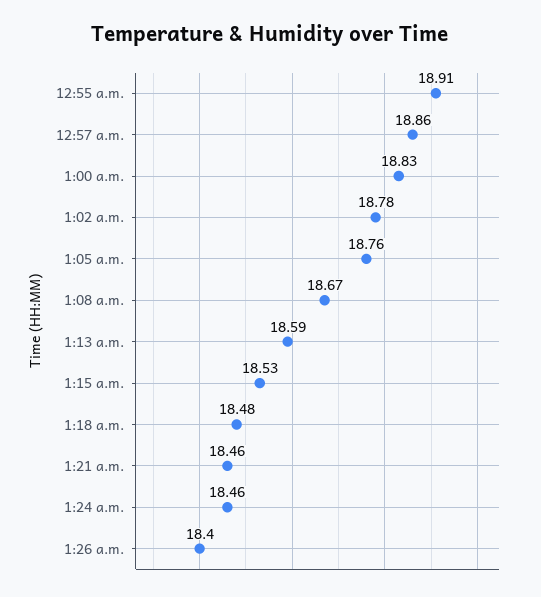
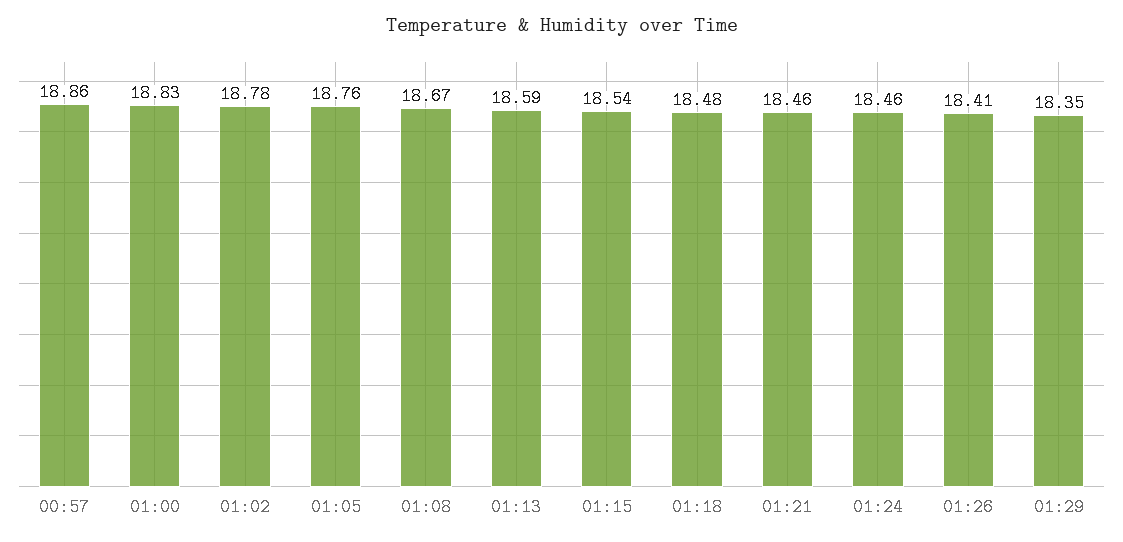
12:55 a.m.: 18.91 -> none
1:15 a.m.: 18.53 -> 18.54
1:26 a.m.: 18.4 -> 18.41
01:29: none -> 18.35

